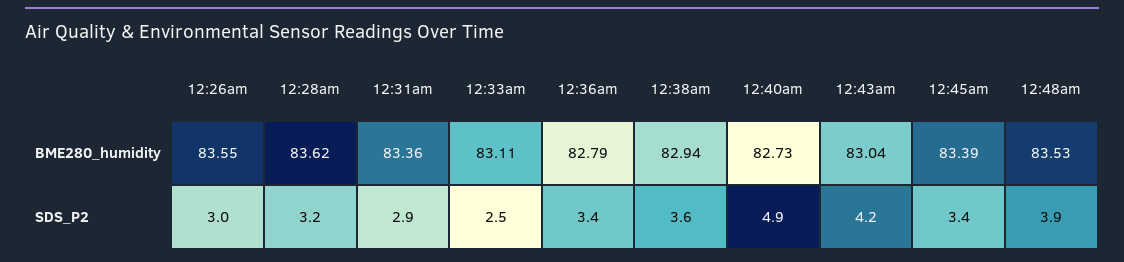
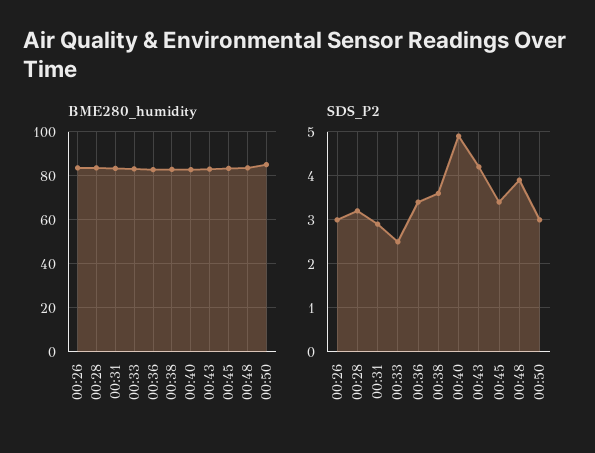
BME280_humidity, 00:50: none -> 85
SDS_P2, 00:50: none -> 3

